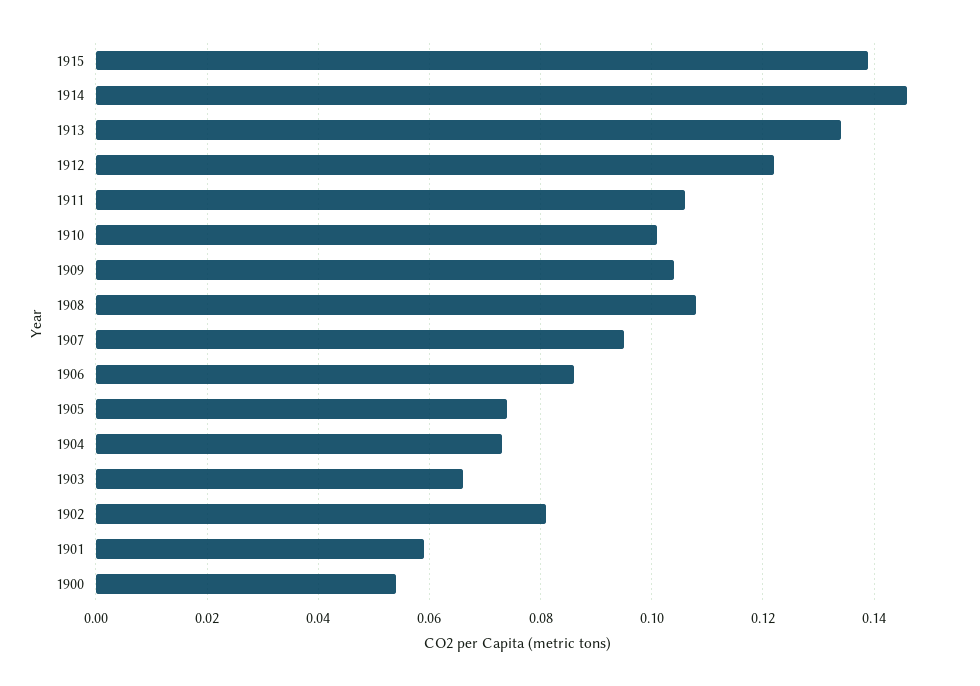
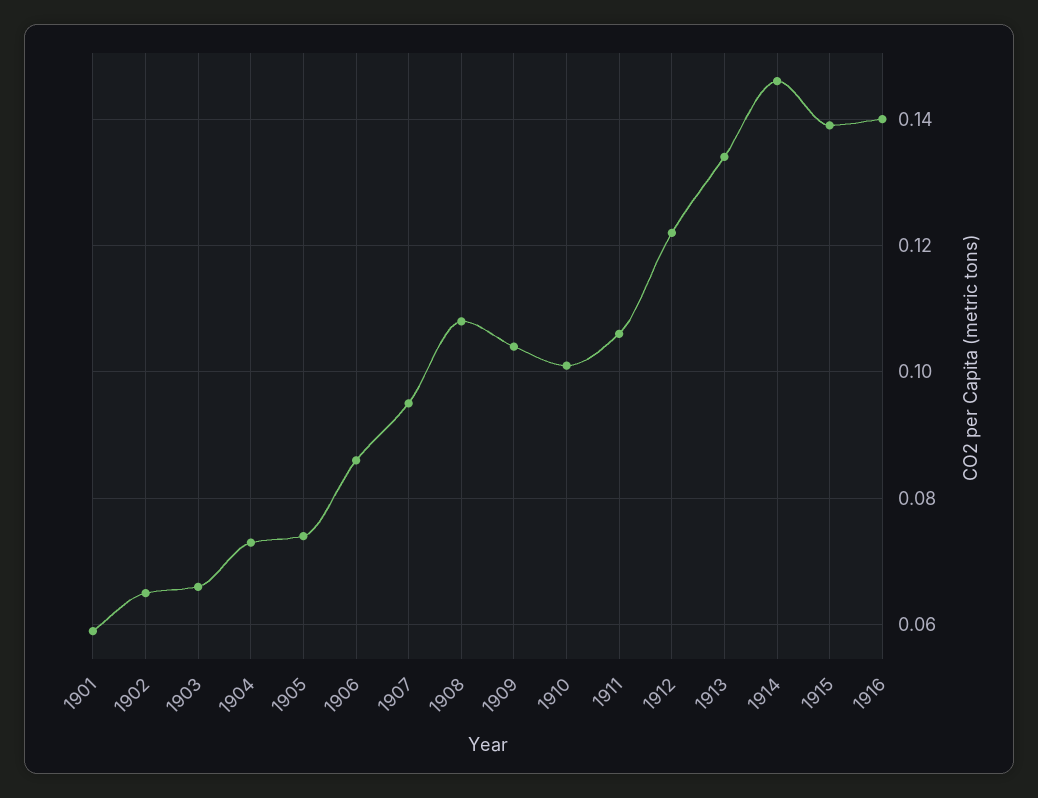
1902: 0.08 -> 0.065
1900: 0.055 -> none
1916: none -> 0.14

